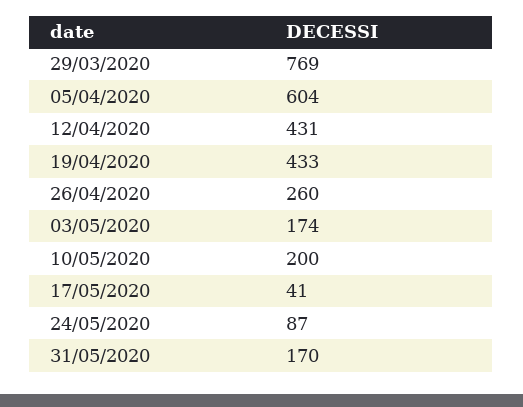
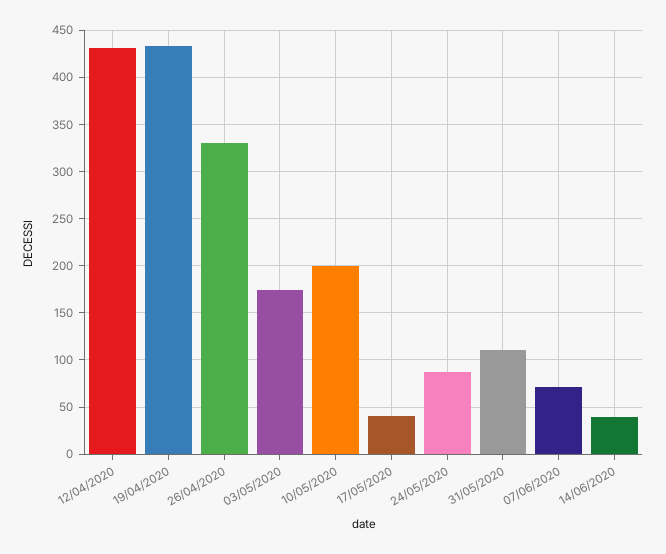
29/03/2020: 769 -> none
05/04/2020: 604 -> none
26/04/2020: 260 -> 330
31/05/2020: 170 -> 110
07/06/2020: none -> 70
14/06/2020: none -> 40

